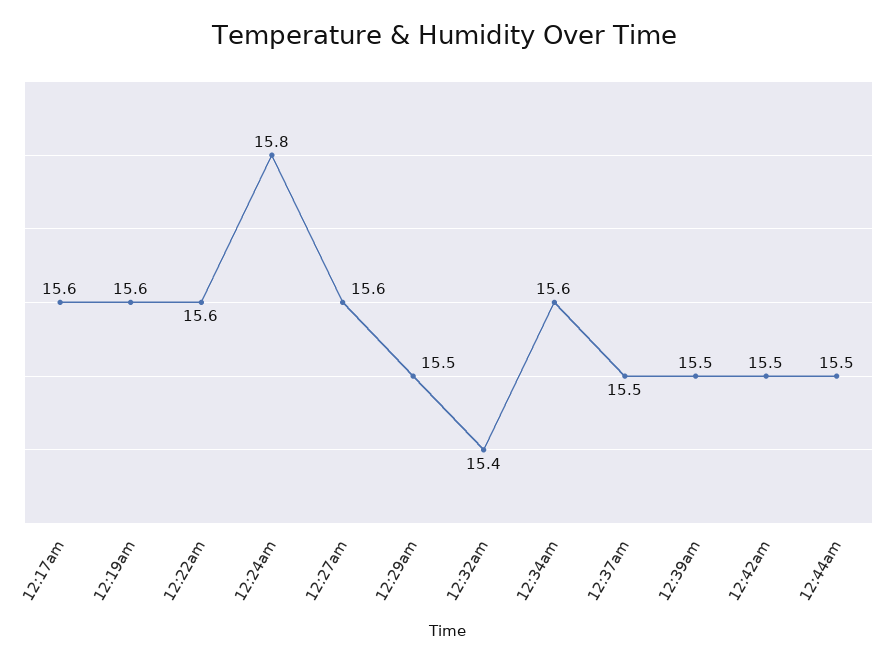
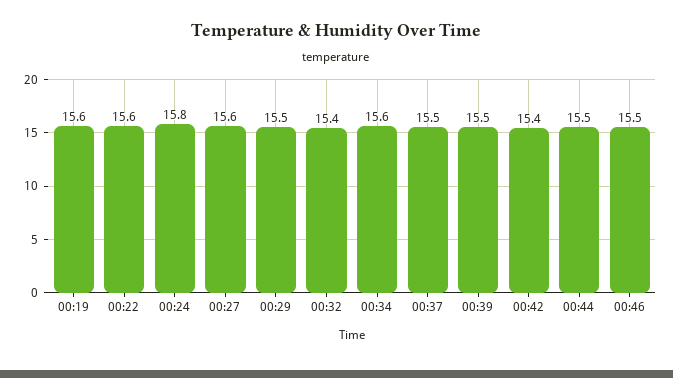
12:17am: 15.6 -> none
12:42am: 15.5 -> 15.4
00:46: none -> 15.5

